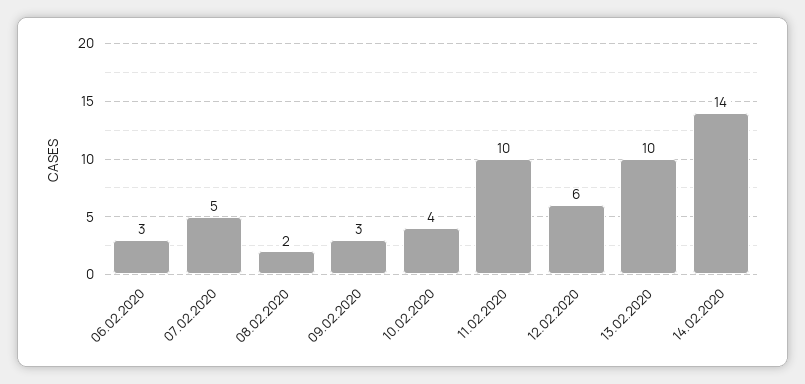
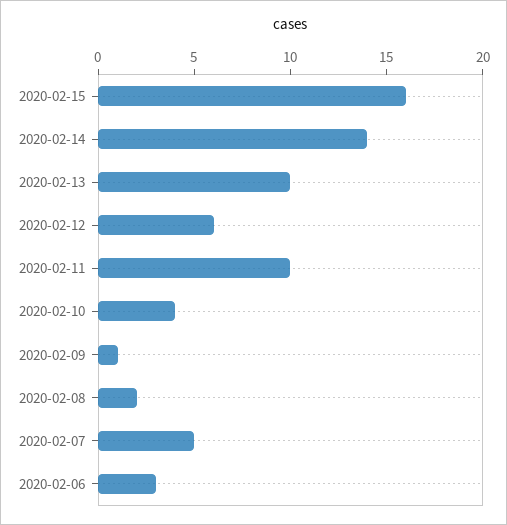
09.02.2020: 3 -> 1
2020-02-15: none -> 16

